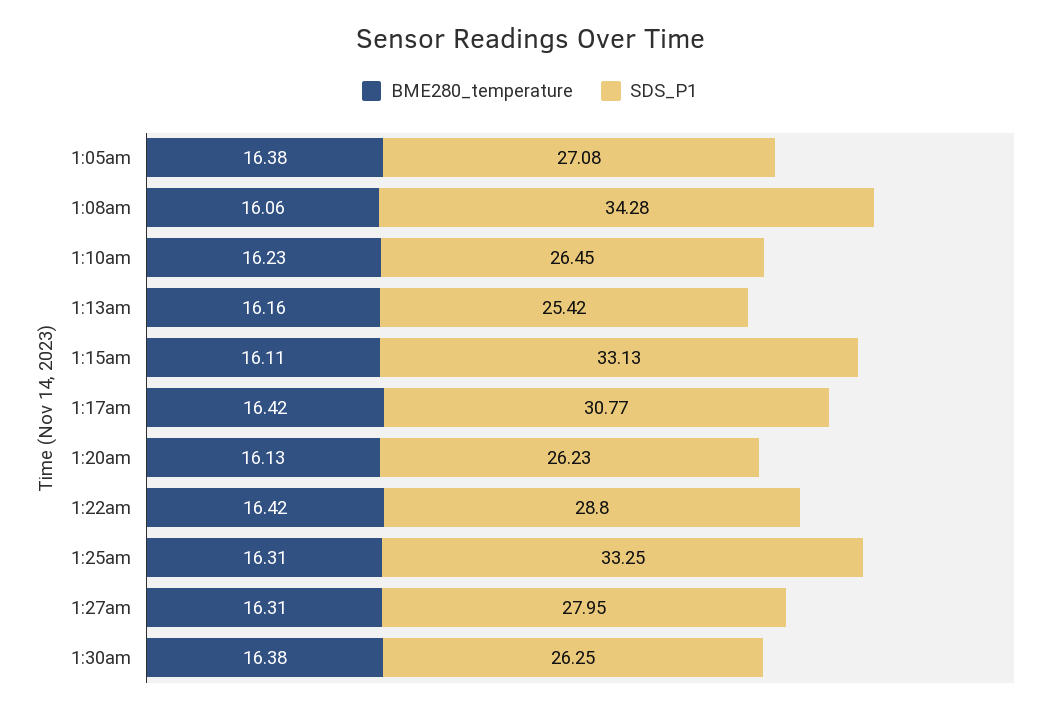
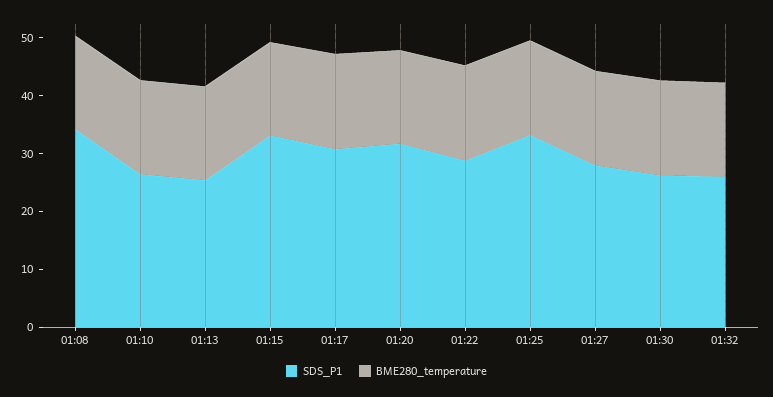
BME280_temperature, 1:05am: 16.38 -> none
SDS_P1, 1:05am: 27.08 -> none
SDS_P1, 1:20am: 26.23 -> 32
SDS_P1, 01:32: none -> 26
BME280_temperature, 01:32: none -> 16

